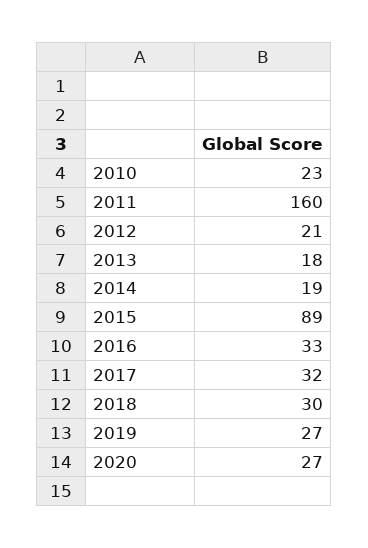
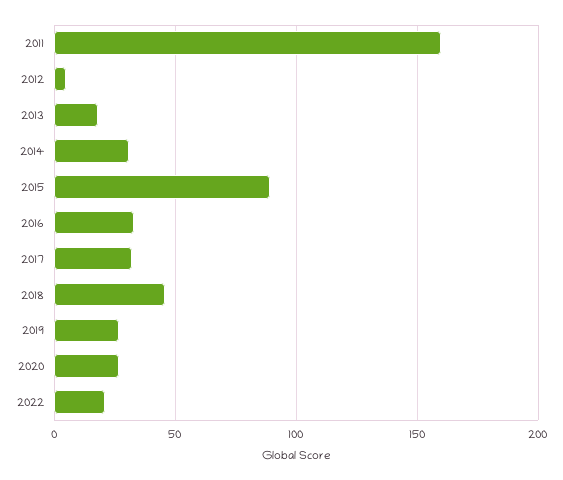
2010: 23 -> none
2012: 21 -> 5
2014: 19 -> 30
2018: 30 -> 45
2022: none -> 20

